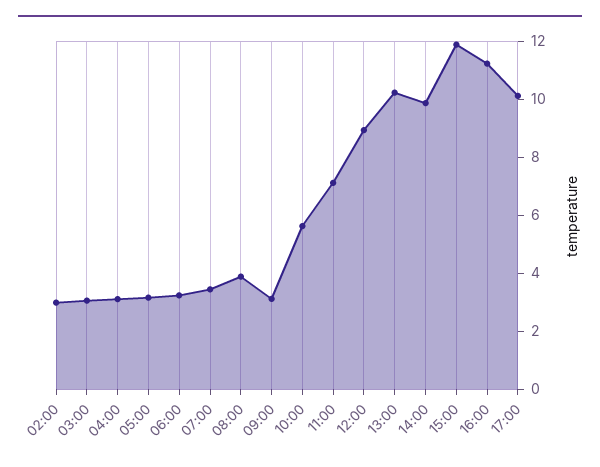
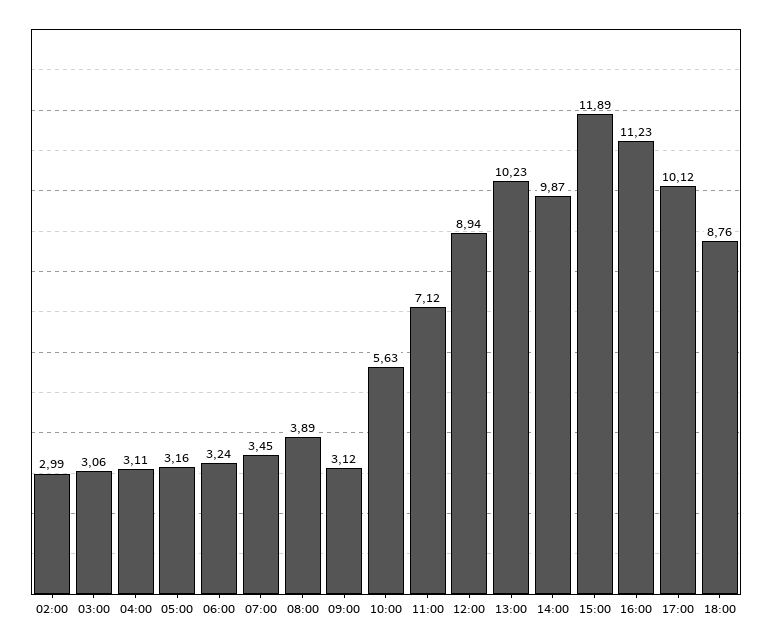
18:00: none -> 8.76

